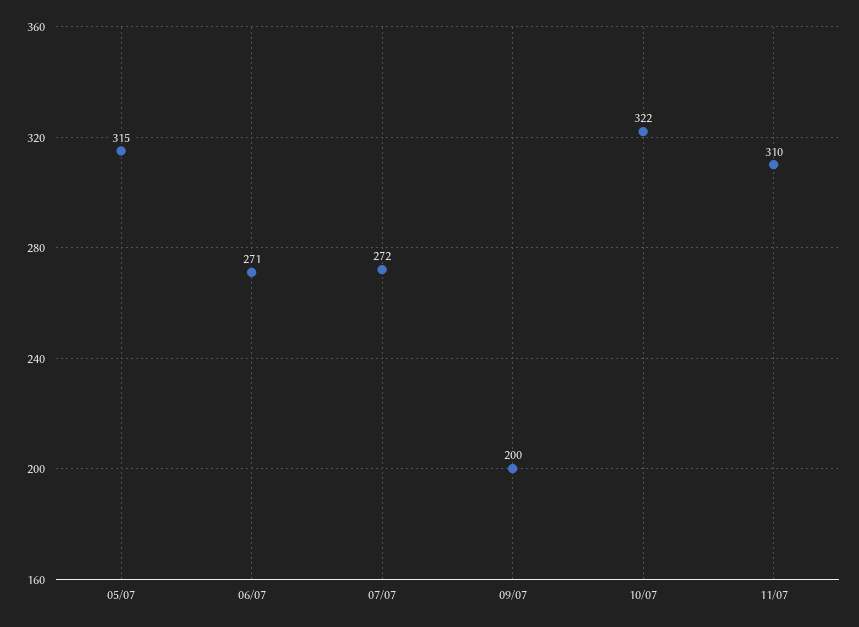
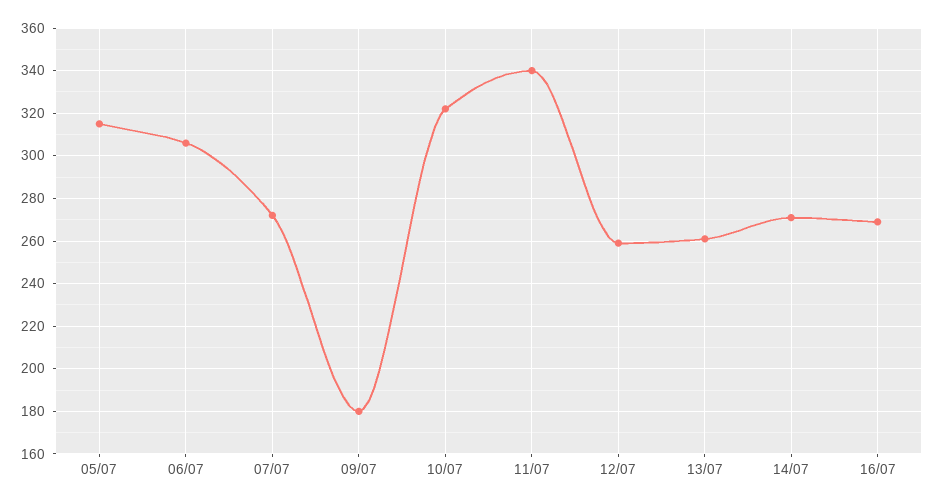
06/07: 271 -> 305
09/07: 200 -> 180
11/07: 310 -> 340
12/07: none -> 260
13/07: none -> 260
14/07: none -> 270
16/07: none -> 270

